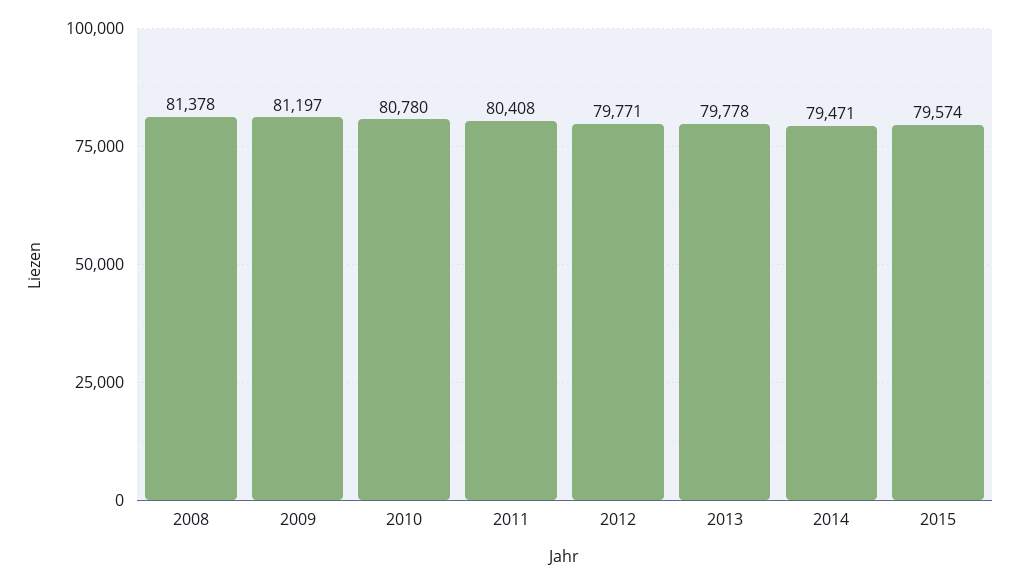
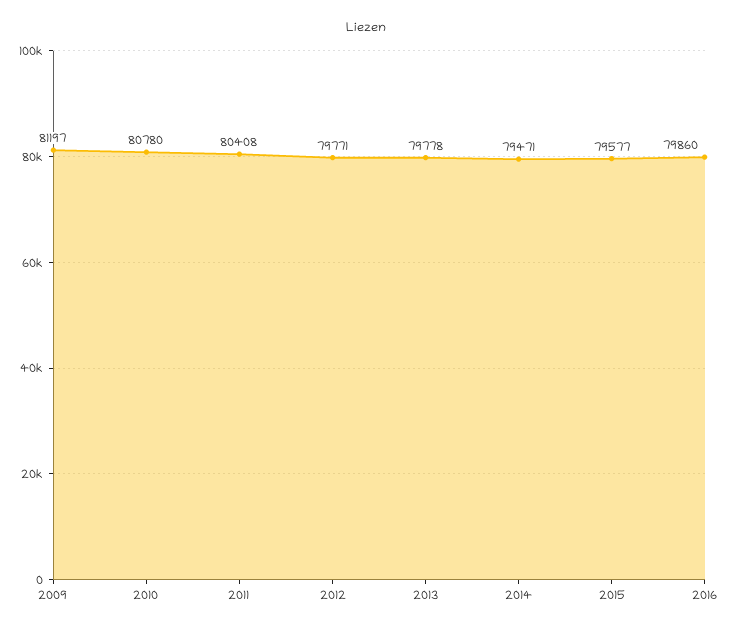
2008: 81378 -> none
2015: 79574 -> 79577
2016: none -> 79860

